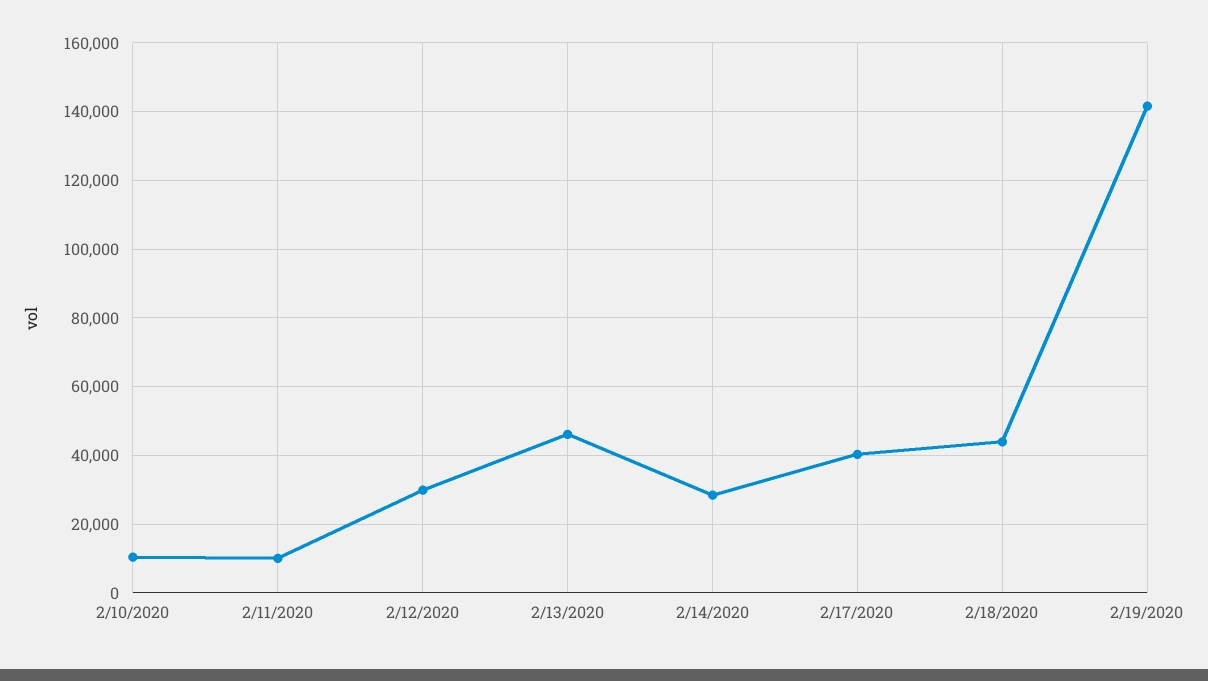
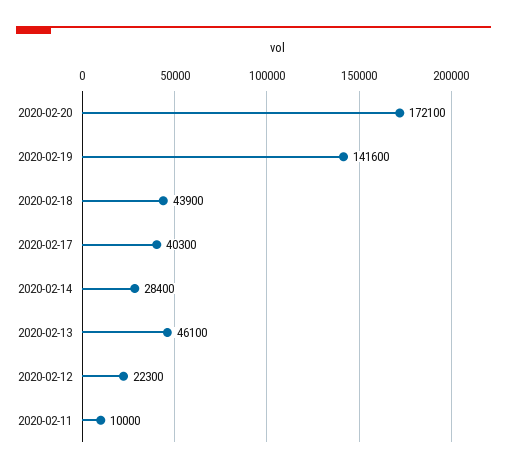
2/10/2020: 10000 -> none
2/12/2020: 30000 -> 22300
2020-02-20: none -> 172100

